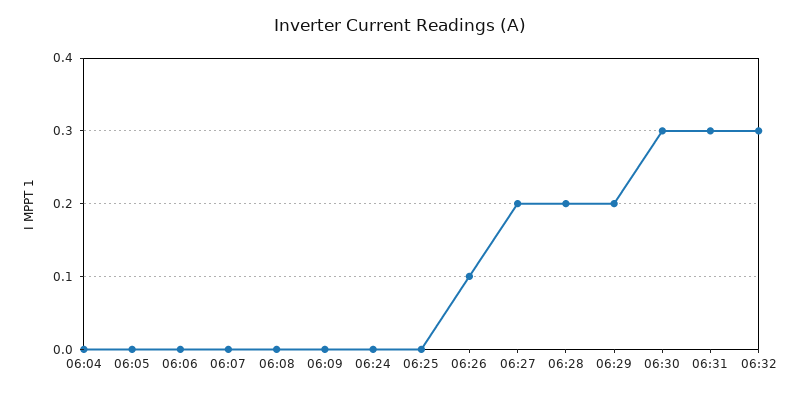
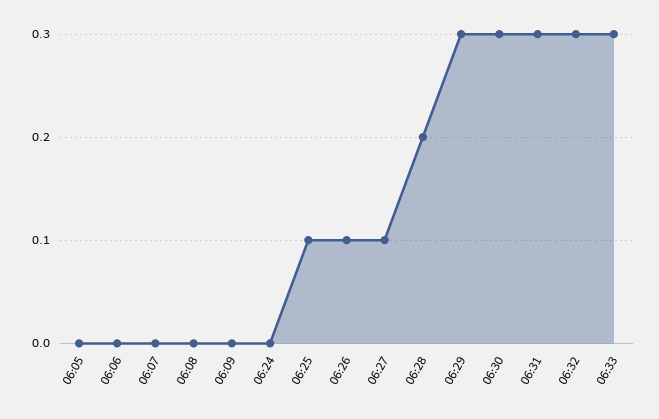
06:04: 0 -> none
06:25: 0 -> 0.1
06:27: 0.2 -> 0.1
06:29: 0.2 -> 0.3
06:33: none -> 0.3

